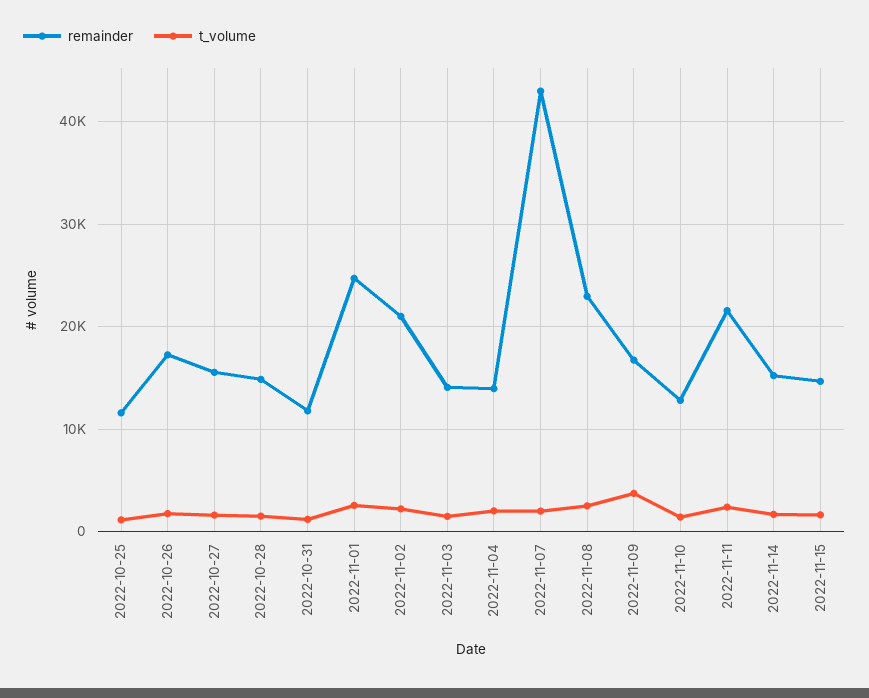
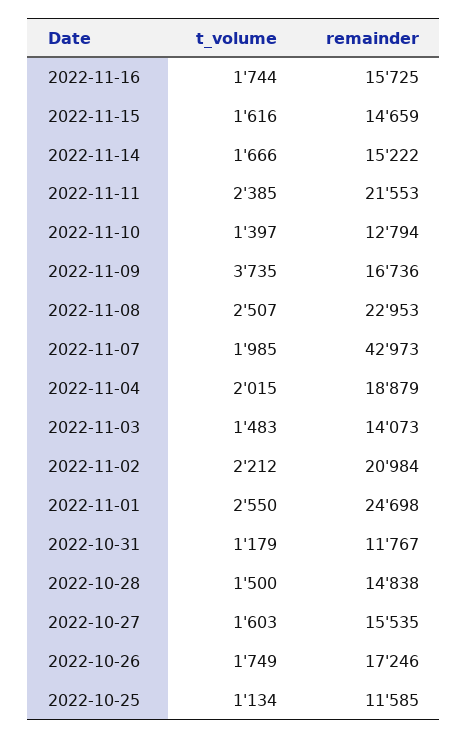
remainder, 2022-11-04: 14000 -> 18879
t_volume, 2022-11-16: none -> 1744
remainder, 2022-11-16: none -> 15725

